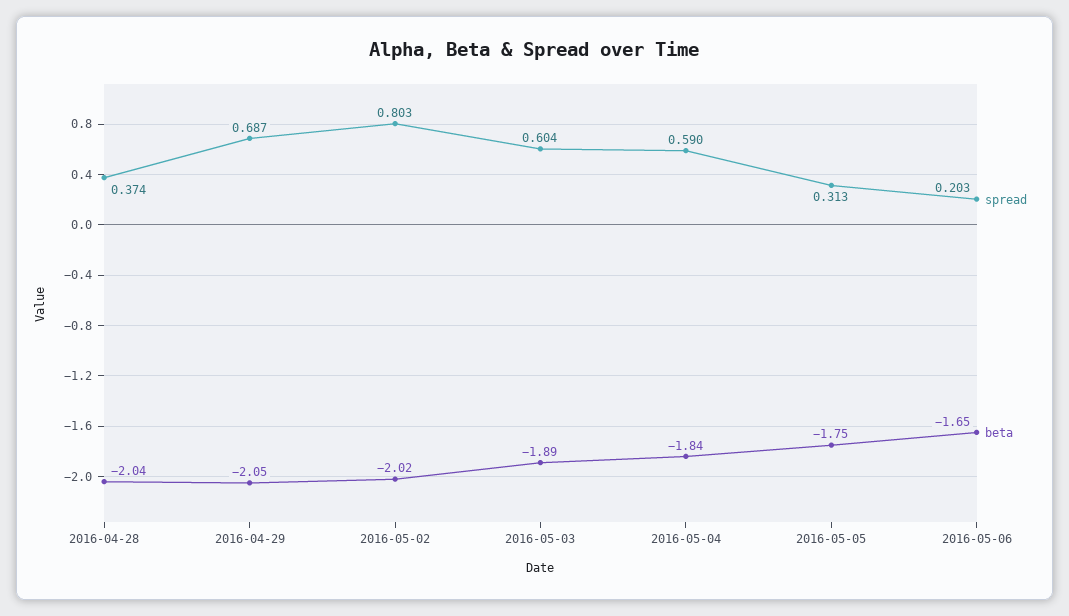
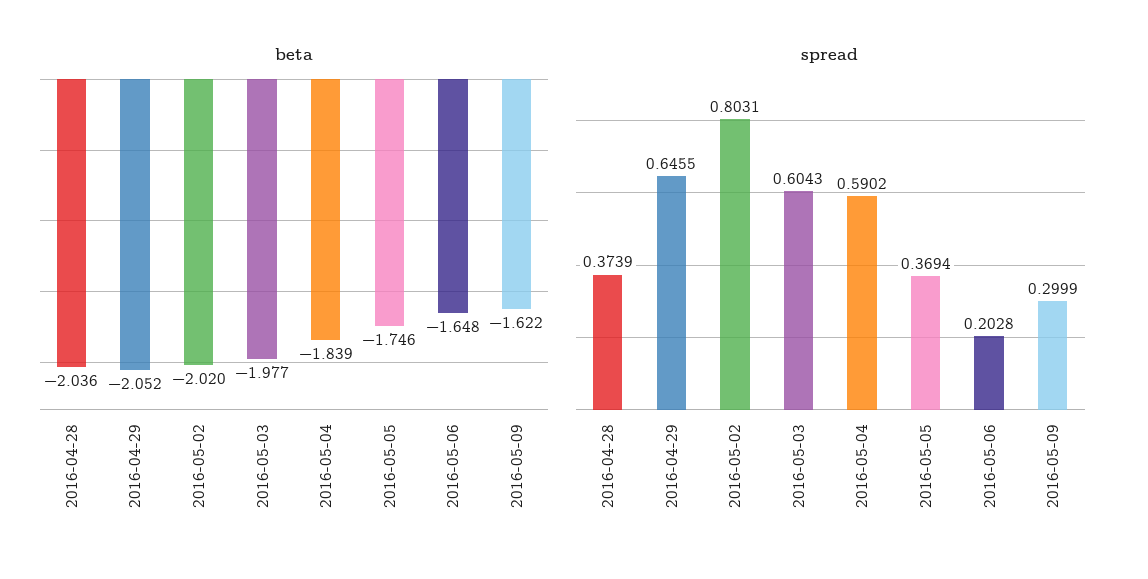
spread, 2016-04-29: 0.687 -> 0.6455
beta, 2016-05-03: -1.89 -> -1.977
spread, 2016-05-05: 0.313 -> 0.3694
beta, 2016-05-09: none -> -1.622
spread, 2016-05-09: none -> 0.2999

